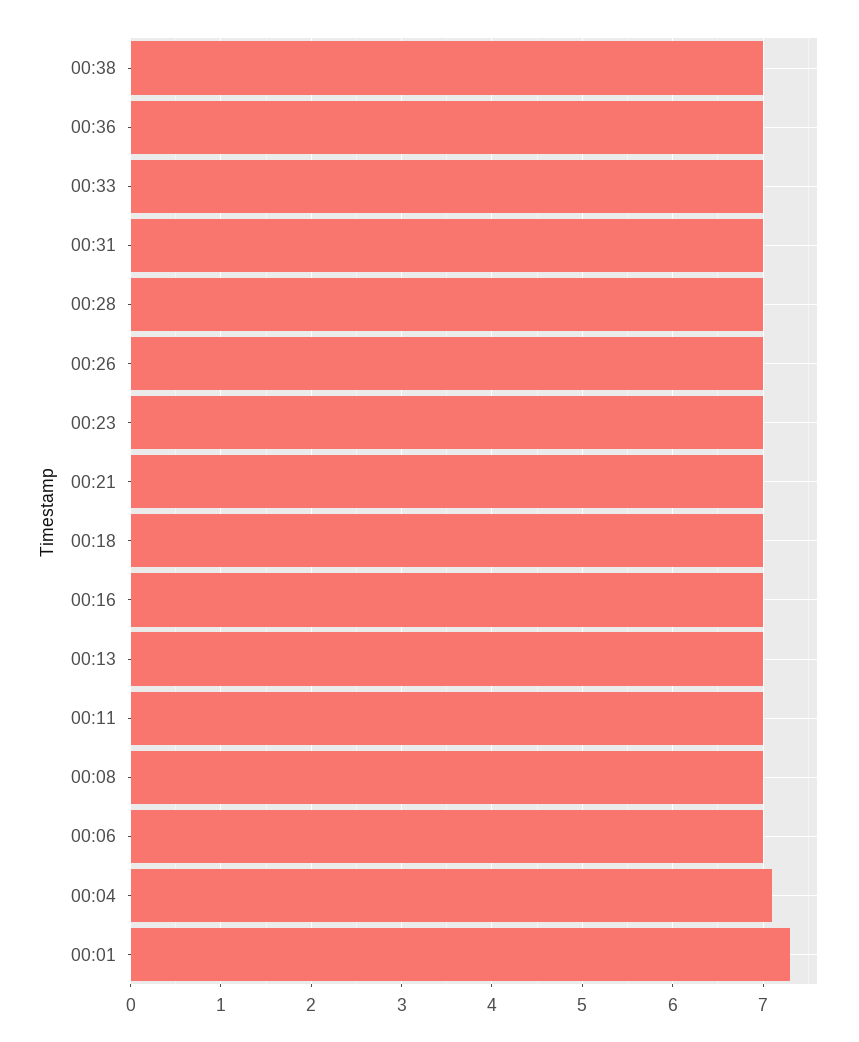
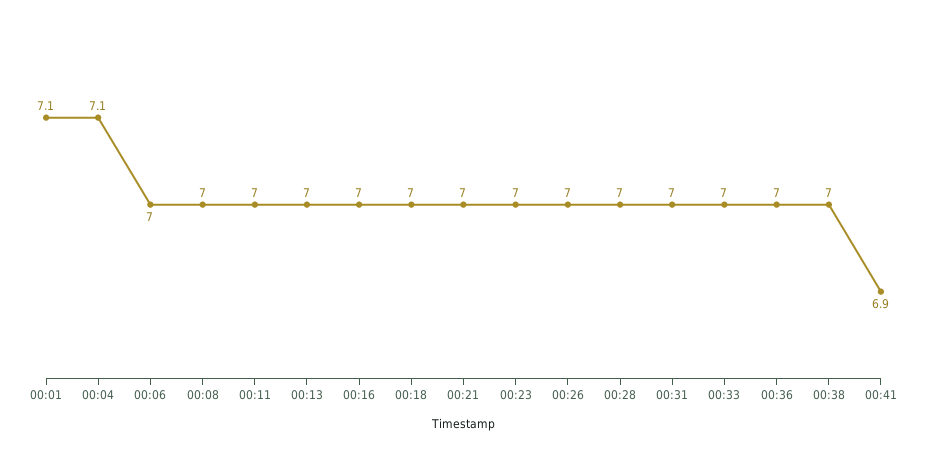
00:01: 7.3 -> 7.1
00:41: none -> 6.9

